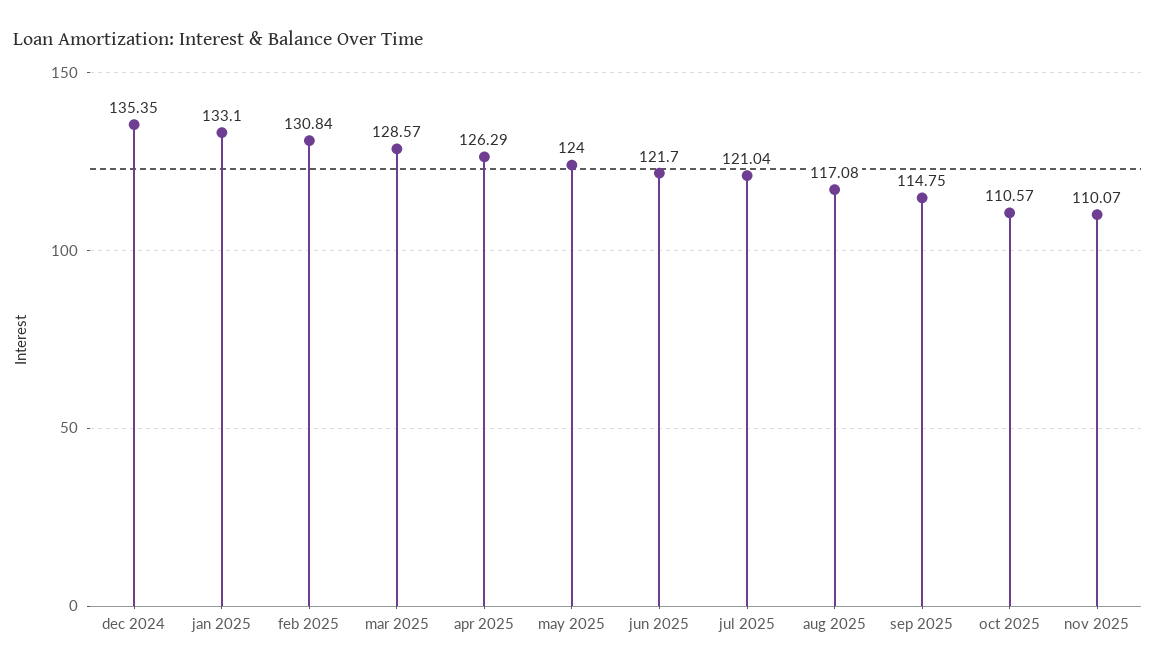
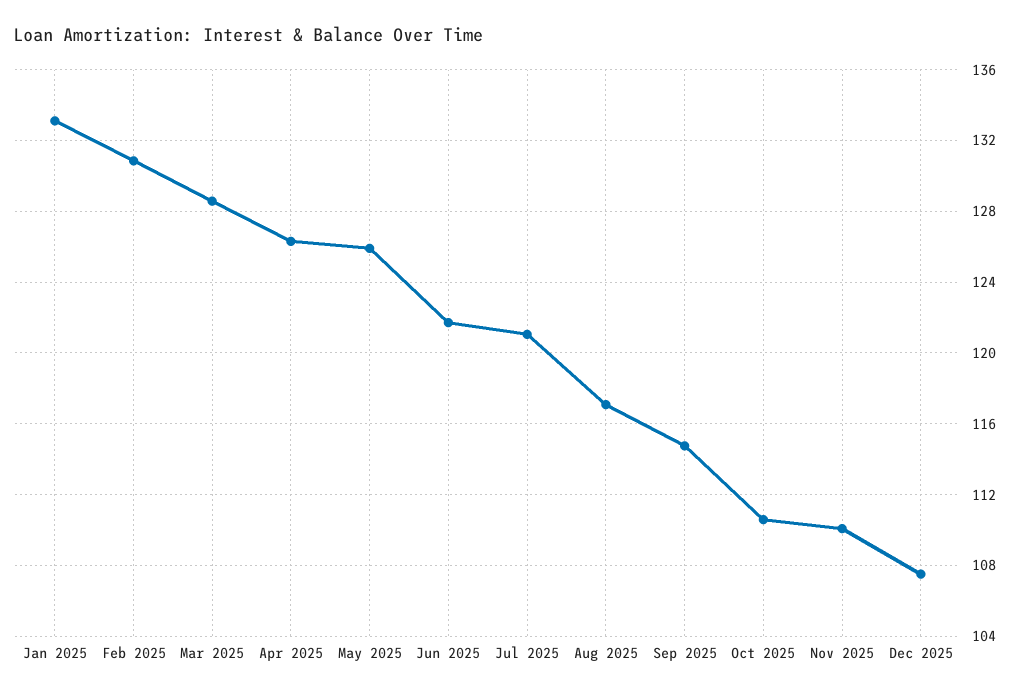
dec 2024: 135.35 -> none
may 2025: 124 -> 126
Dec 2025: none -> 107.5

